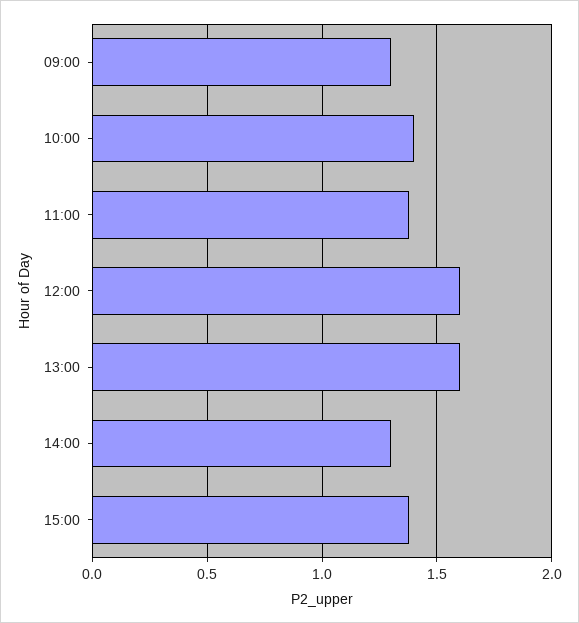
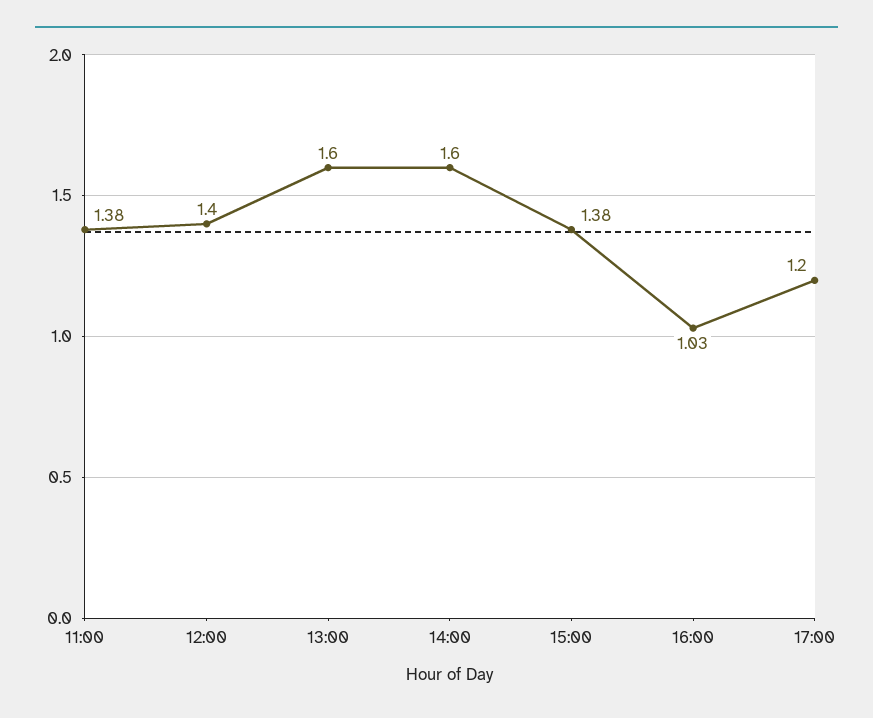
09:00: 1.3 -> none
10:00: 1.4 -> none
12:00: 1.6 -> 1.4
14:00: 1.3 -> 1.6
16:00: none -> 1.03
17:00: none -> 1.2

